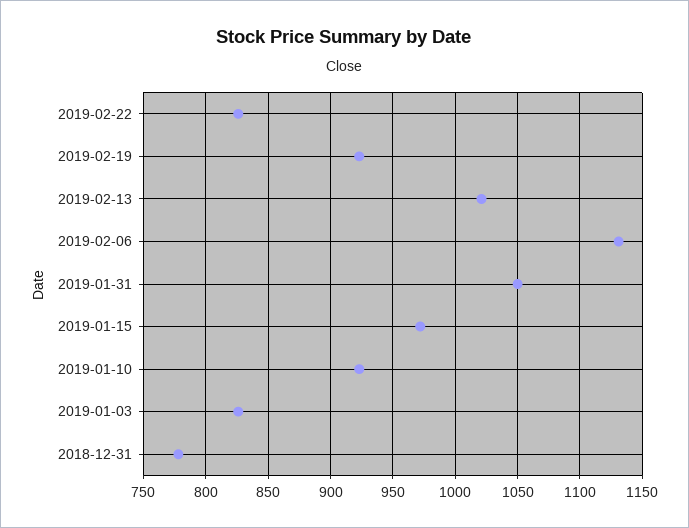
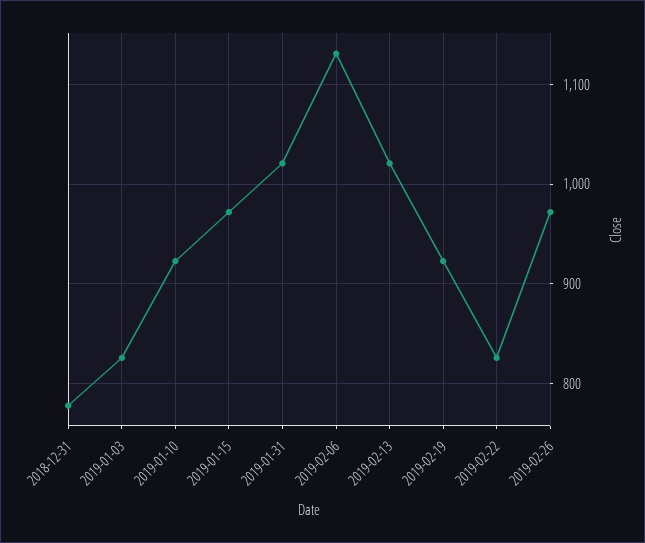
2019-01-31: 1050 -> 1020
2019-02-26: none -> 970

